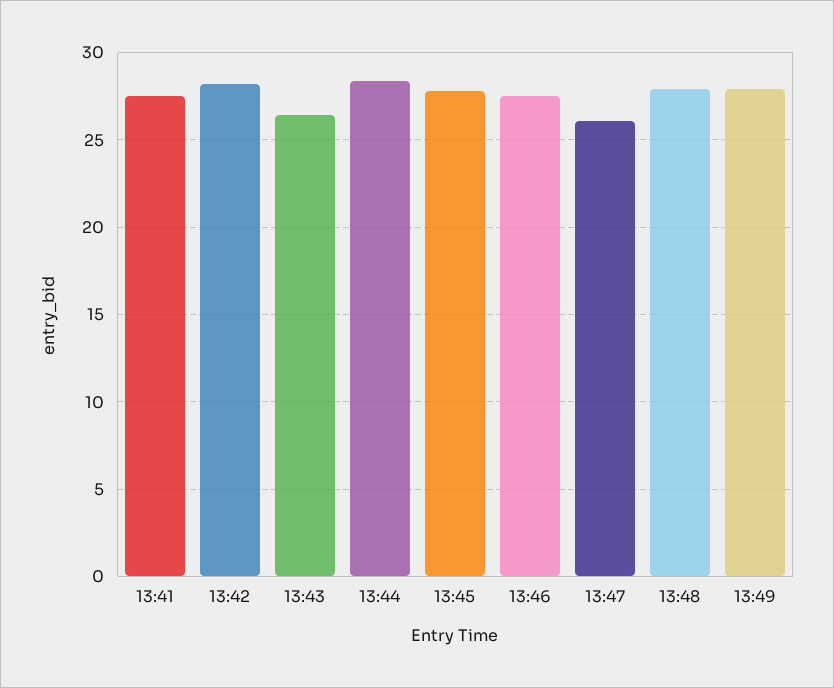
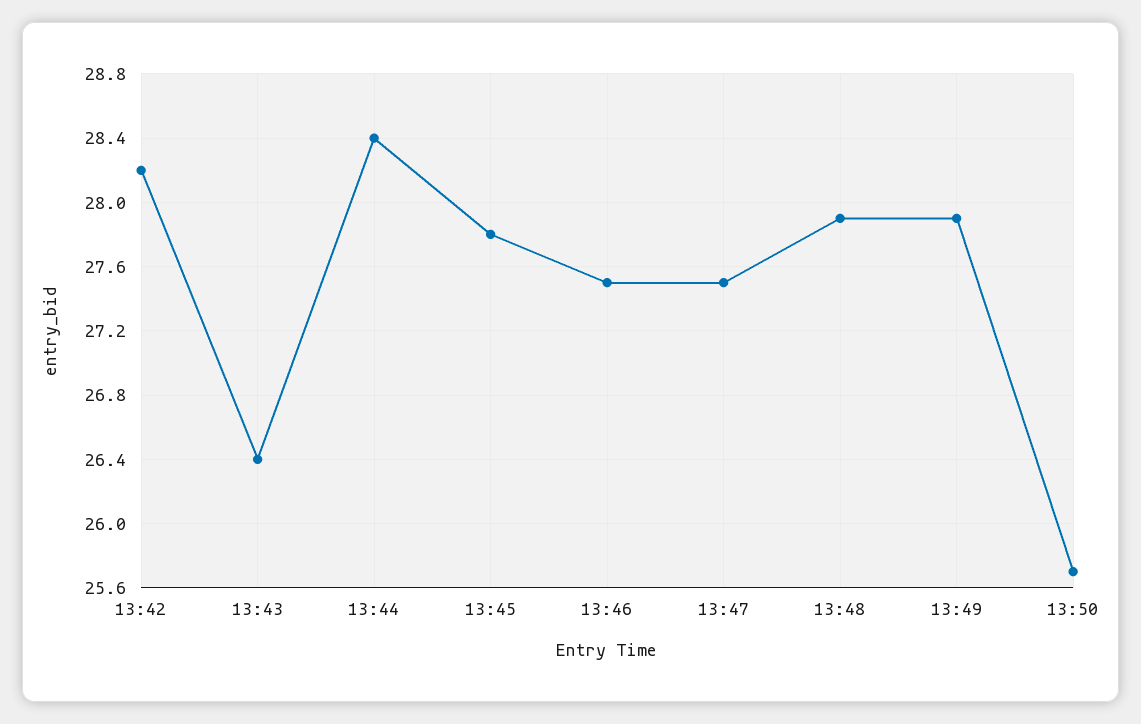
13:41: 27.5 -> none
13:47: 26 -> 27.5
13:50: none -> 25.7

